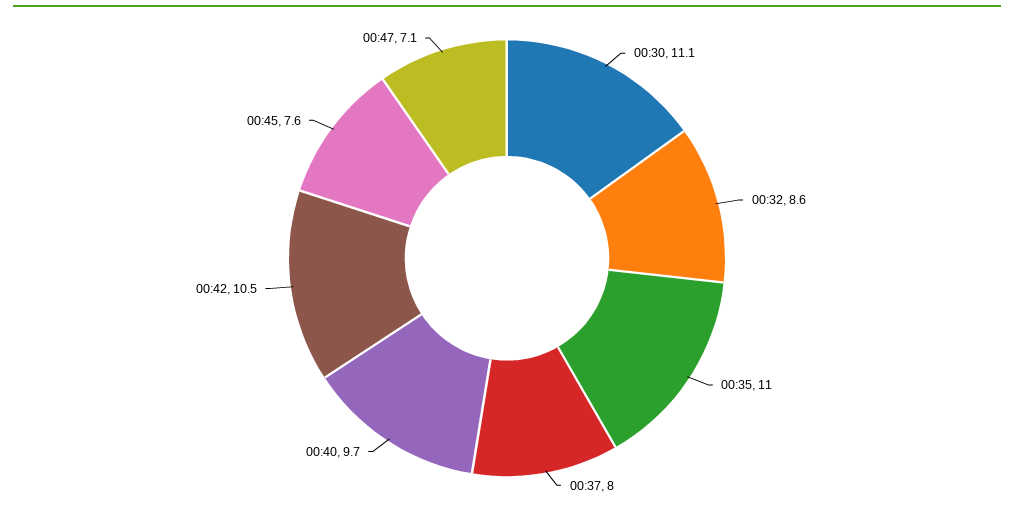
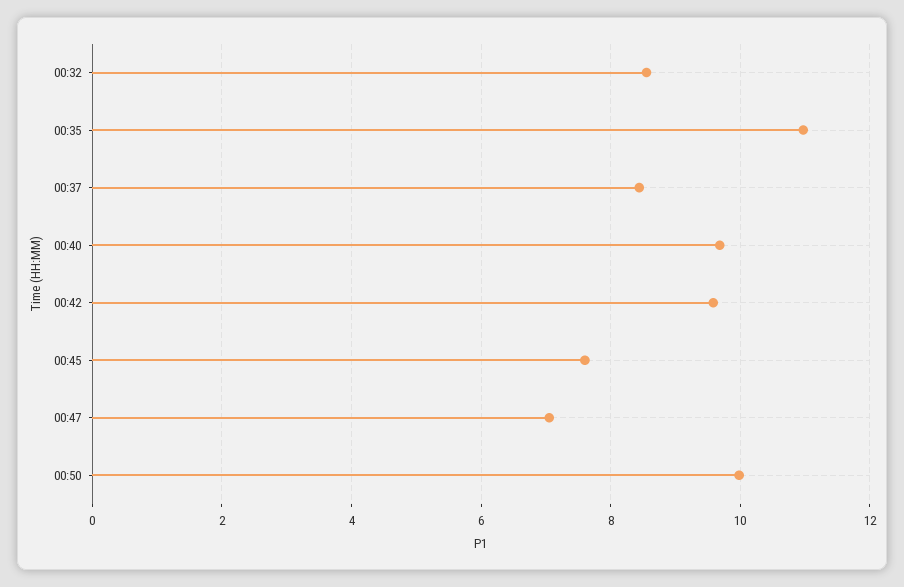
00:30: 11.1 -> none
00:37: 8 -> 8.4
00:42: 10.5 -> 9.6
00:50: none -> 10

